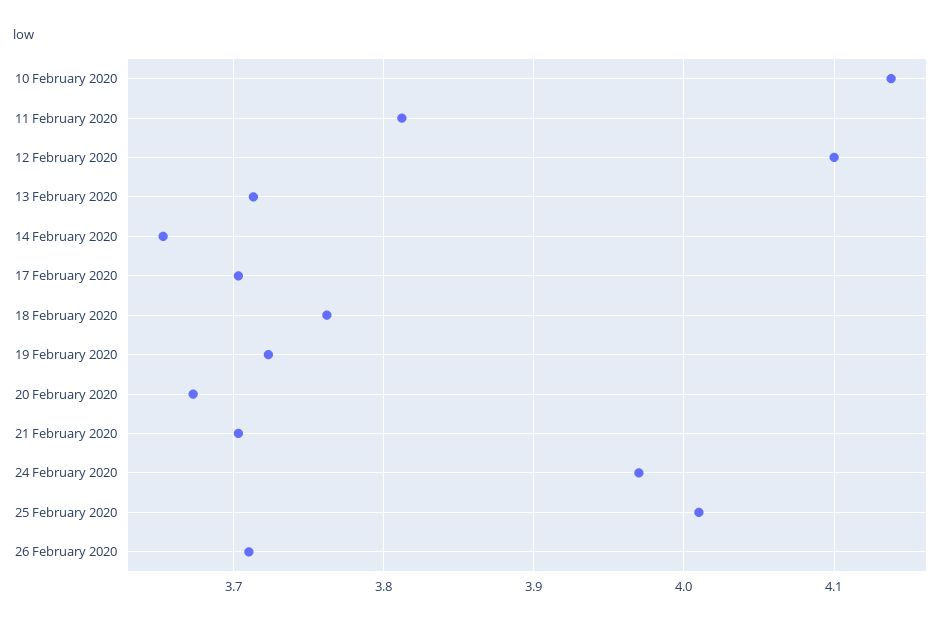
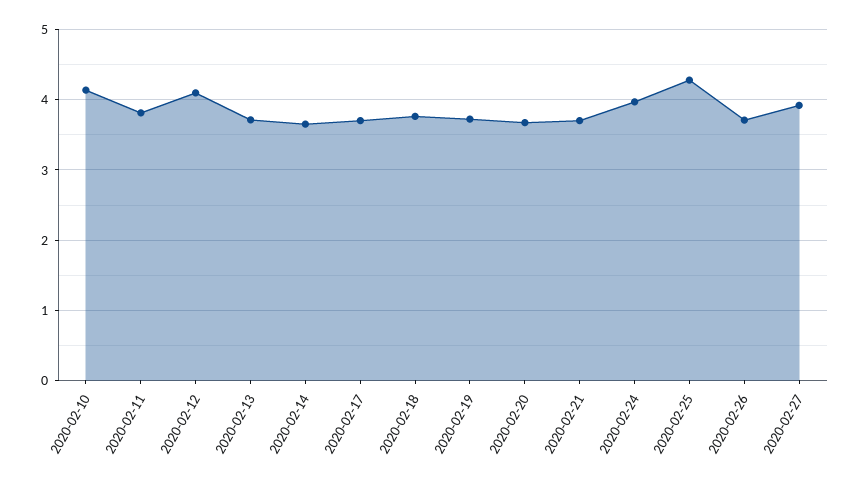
25 February 2020: 4.01 -> 4.3
2020-02-27: none -> 3.9

